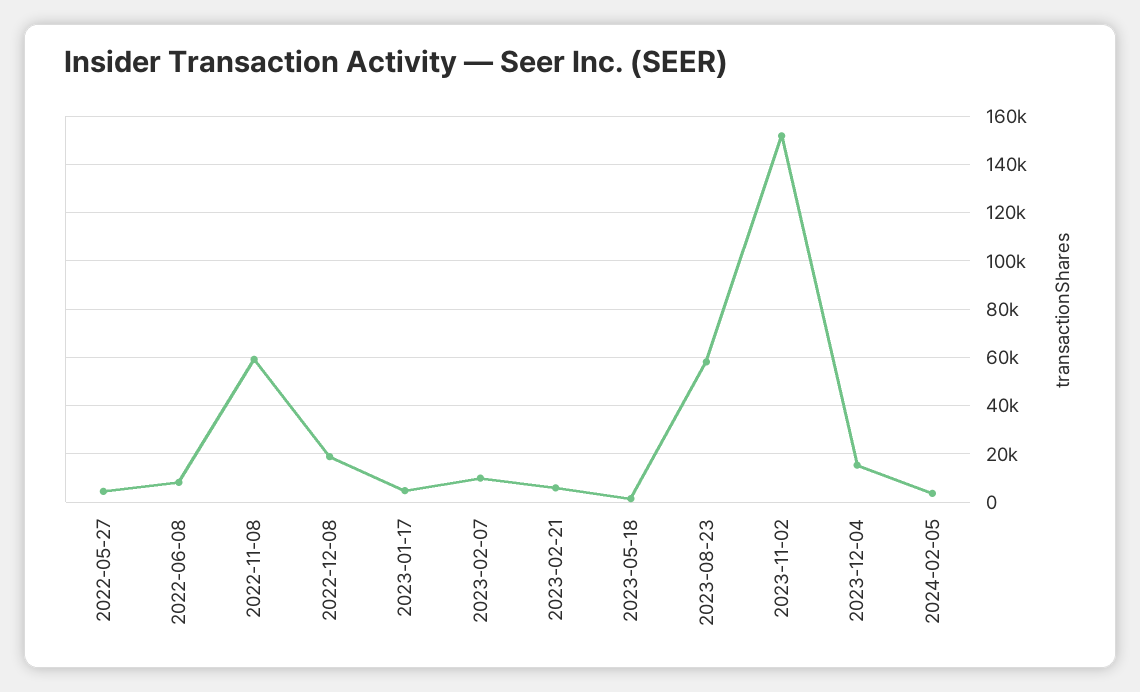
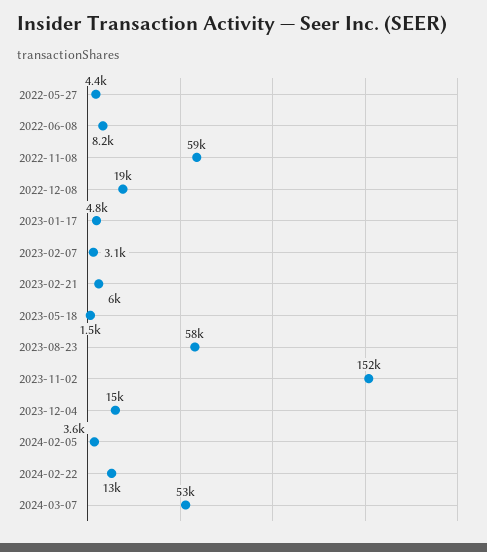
2023-02-07: 10000 -> 3100
2024-02-22: none -> 13000
2024-03-07: none -> 53000

